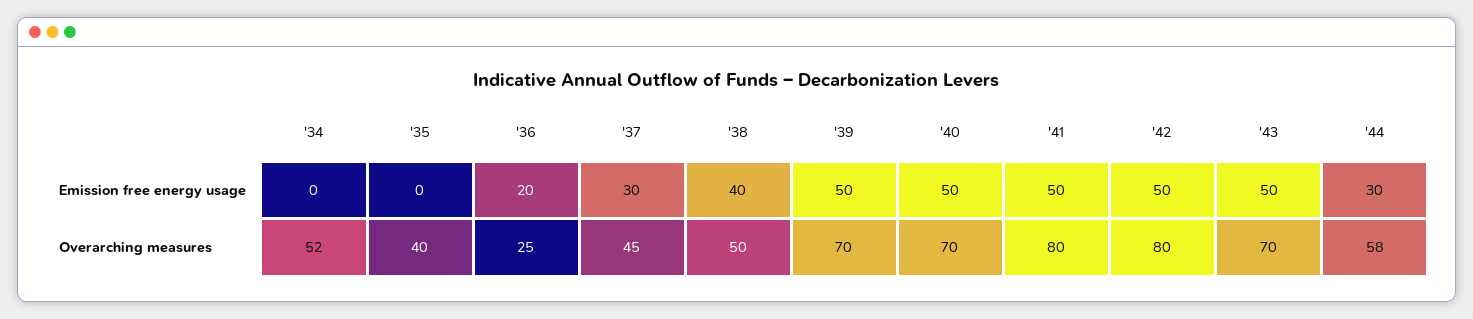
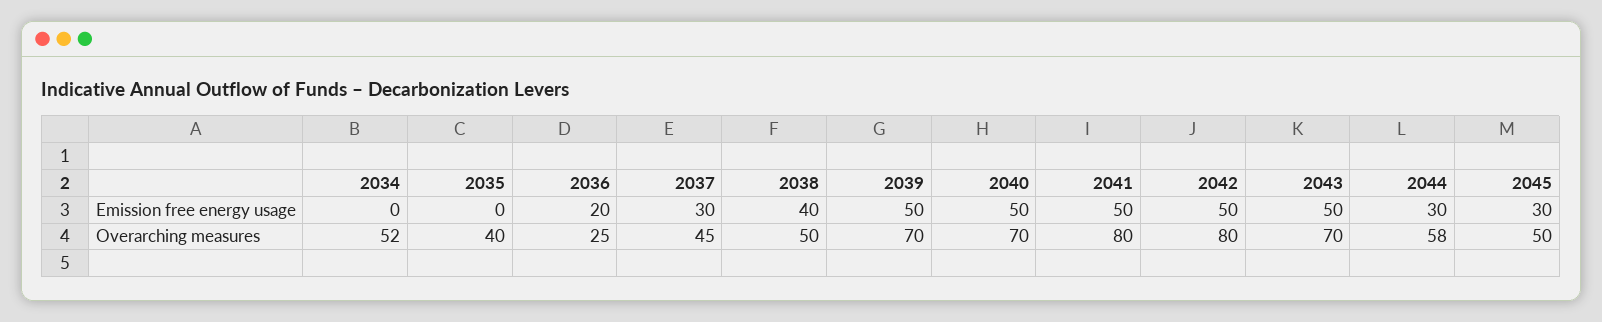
2045, Emission free energy usage: none -> 30
2045, Overarching measures: none -> 50

